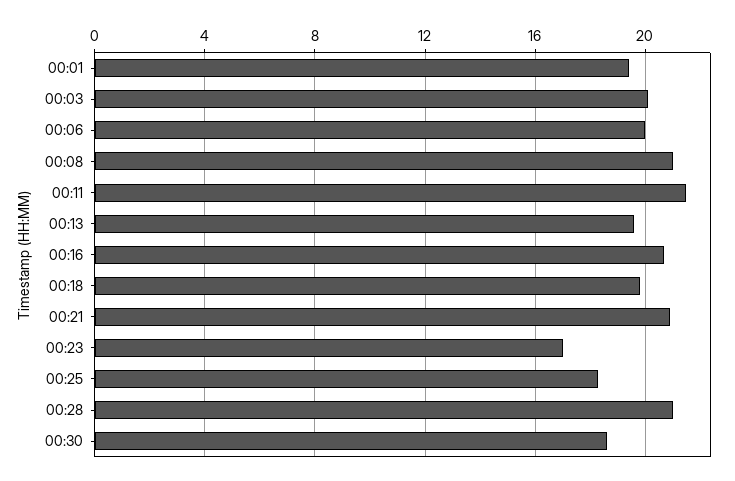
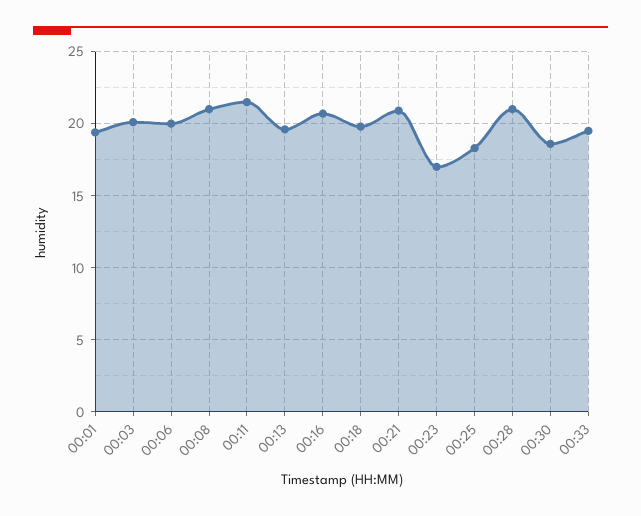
00:33: none -> 19.5

